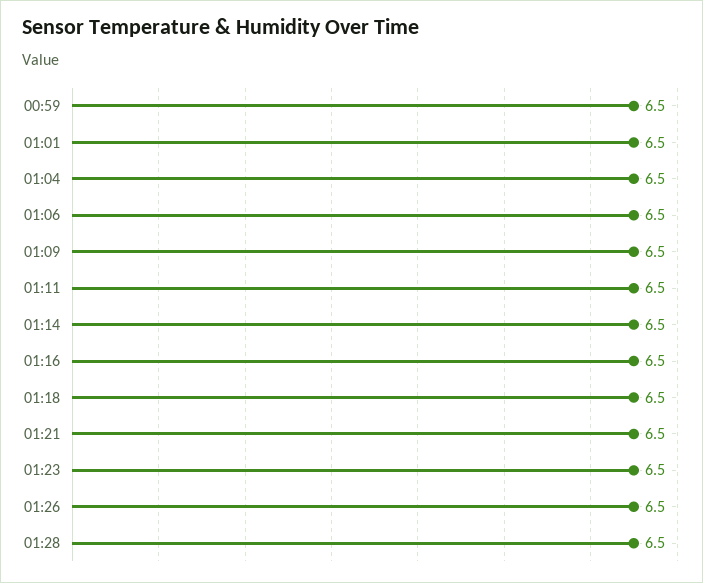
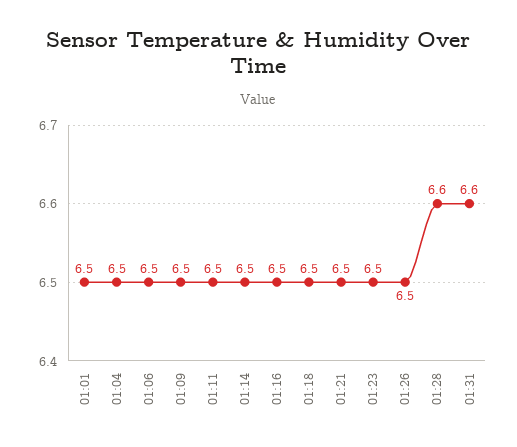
00:59: 6.5 -> none
01:28: 6.5 -> 6.6
01:31: none -> 6.6

